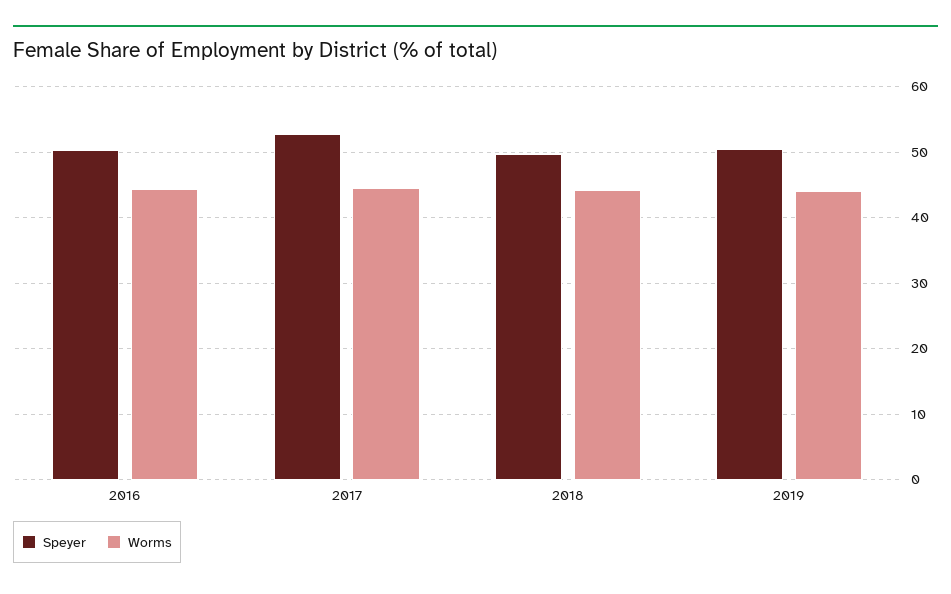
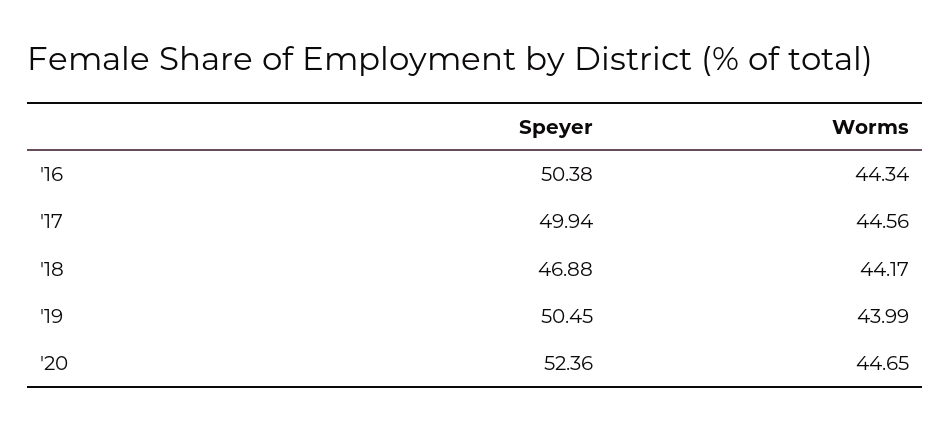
Speyer, 2017: 53 -> 49.94
Speyer, 2018: 50 -> 46.88
Speyer, '20: none -> 52.36
Worms, '20: none -> 44.65

